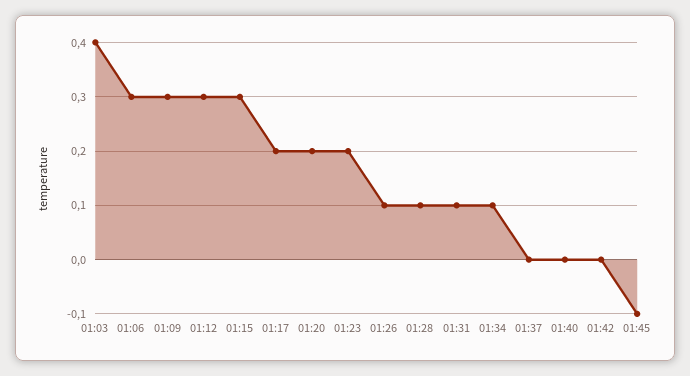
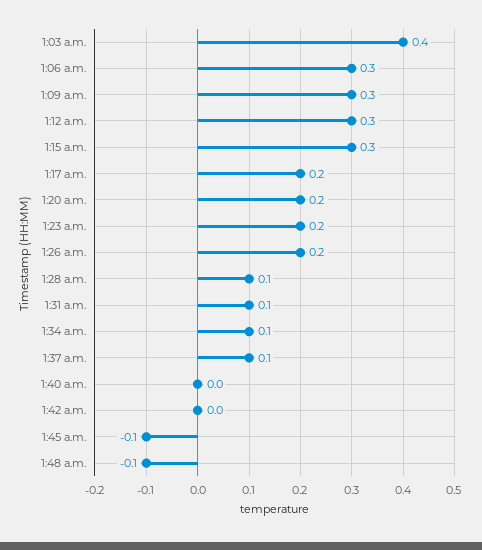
01:26: 0.1 -> 0.2
01:37: 0 -> 0.1
1:48 a.m.: none -> -0.1

